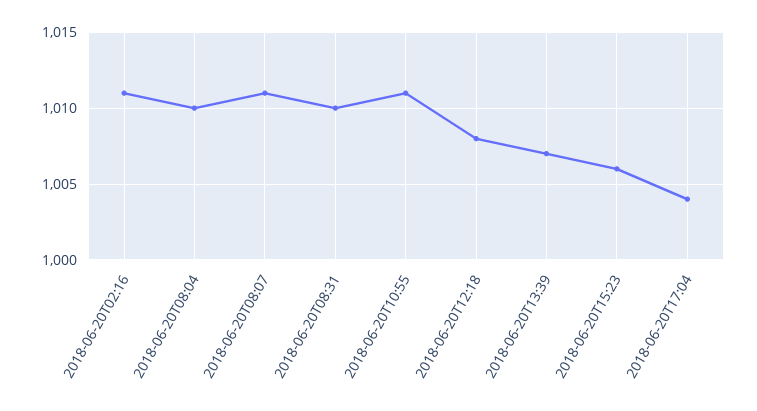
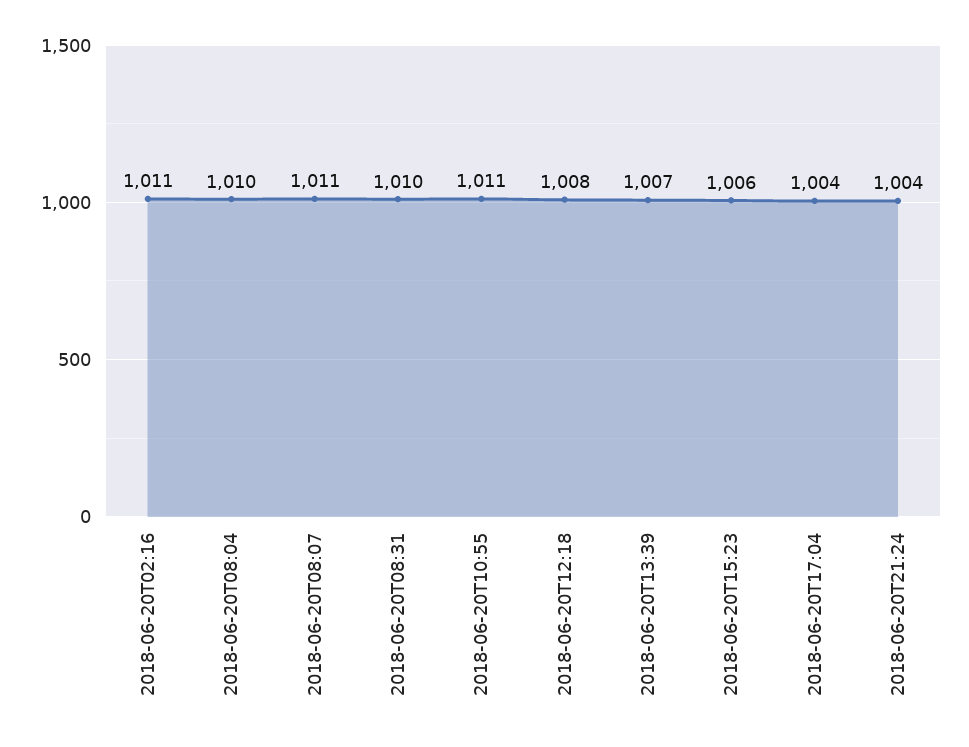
2018-06-20T21:24: none -> 1004

